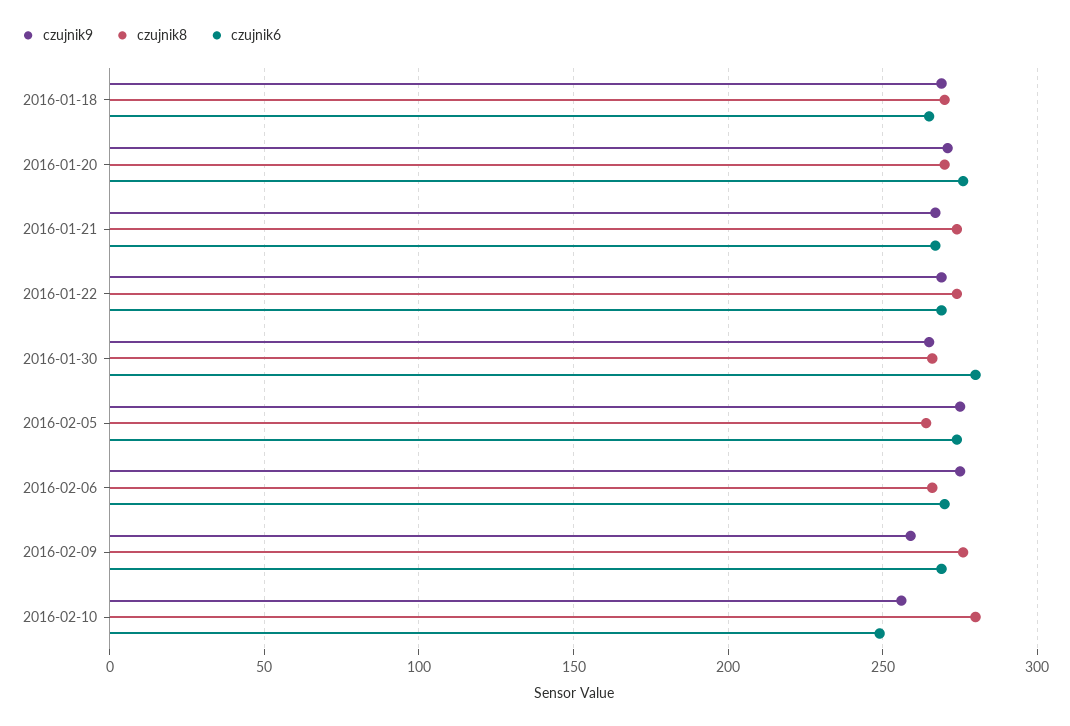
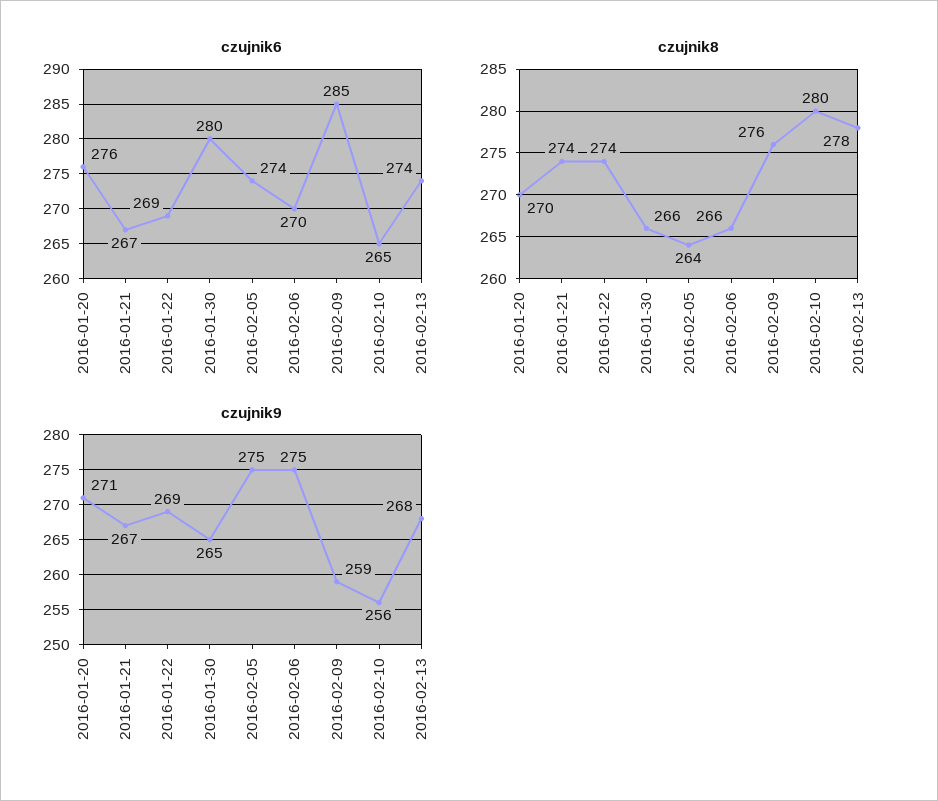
czujnik9, 2016-01-18: 270 -> none
czujnik8, 2016-01-18: 270 -> none
czujnik6, 2016-01-18: 265 -> none
czujnik6, 2016-02-09: 270 -> 285
czujnik6, 2016-02-10: 250 -> 265
czujnik6, 2016-02-13: none -> 274
czujnik8, 2016-02-13: none -> 278
czujnik9, 2016-02-13: none -> 268

